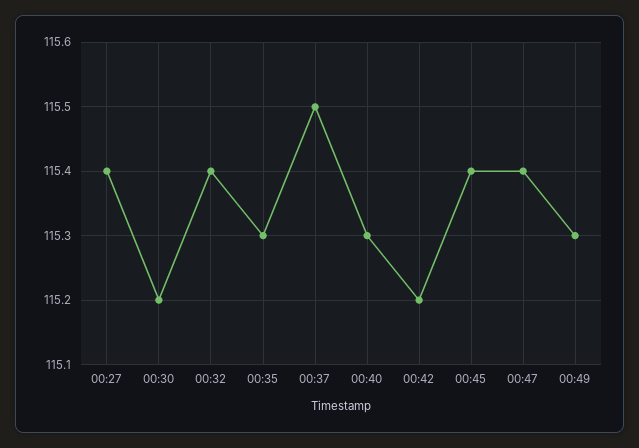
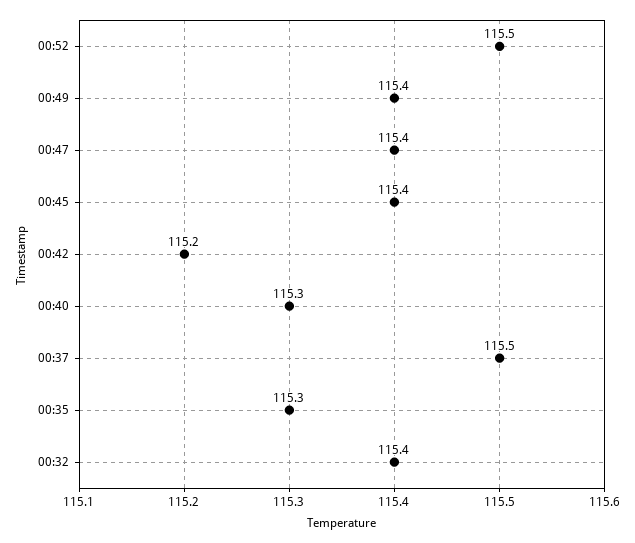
00:27: 115.4 -> none
00:30: 115.2 -> none
00:49: 115.3 -> 115.4
00:52: none -> 115.5

